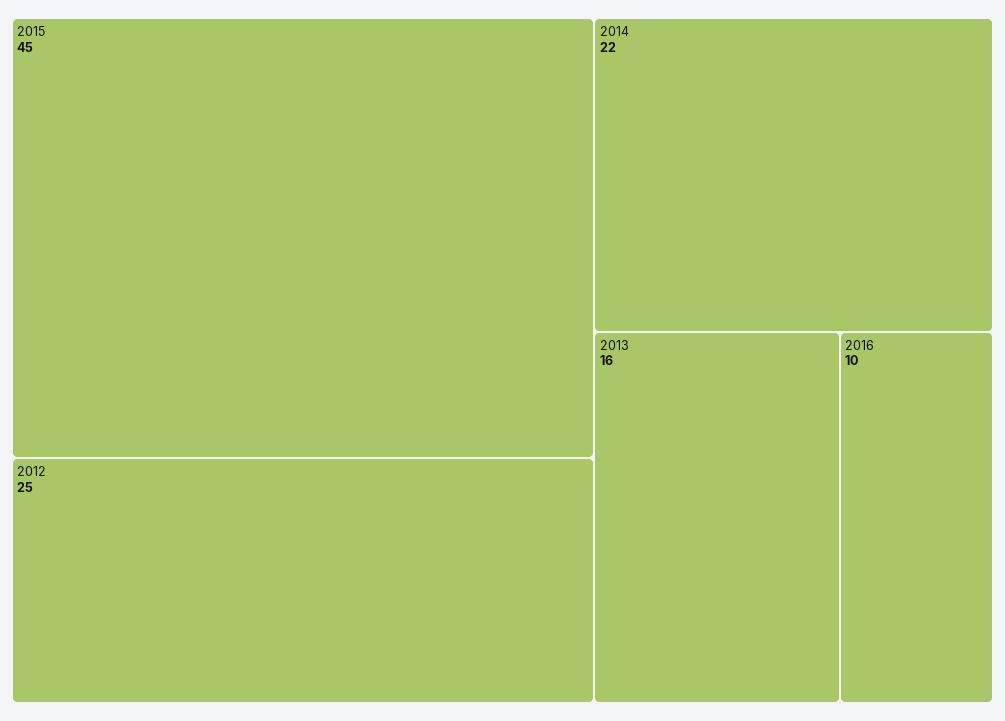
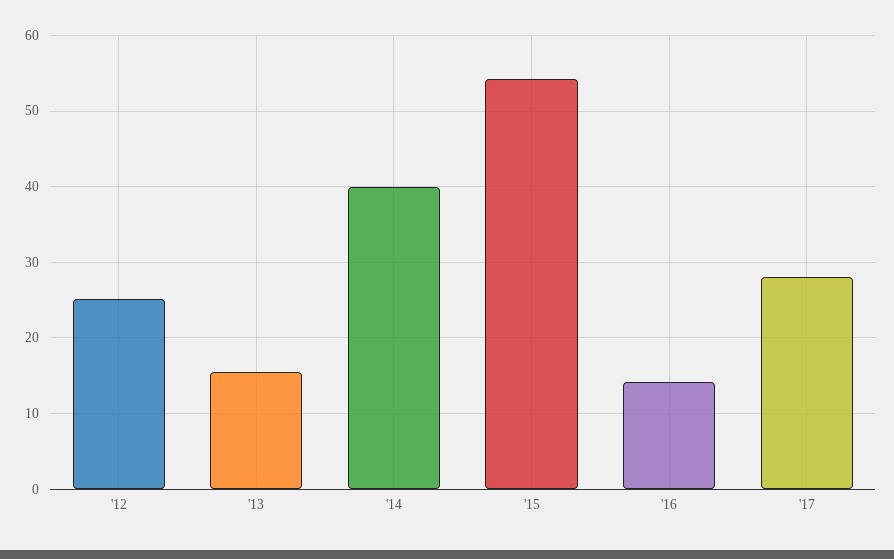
2015: 45 -> 54
2014: 22 -> 40
2016: 10 -> 14
'17: none -> 28

